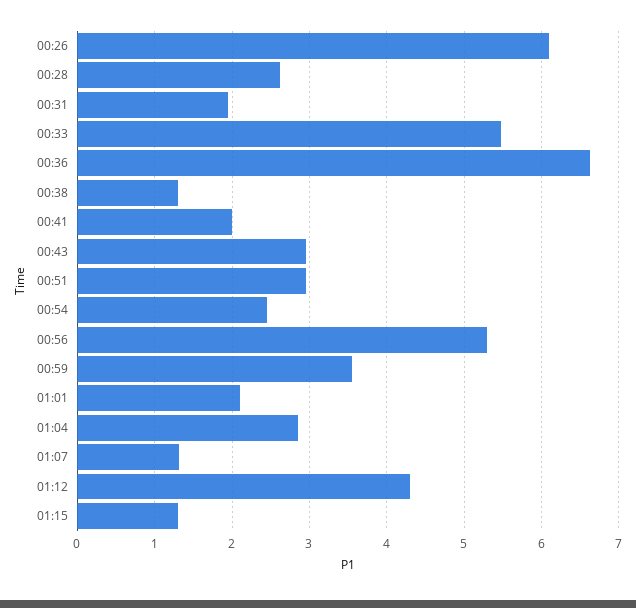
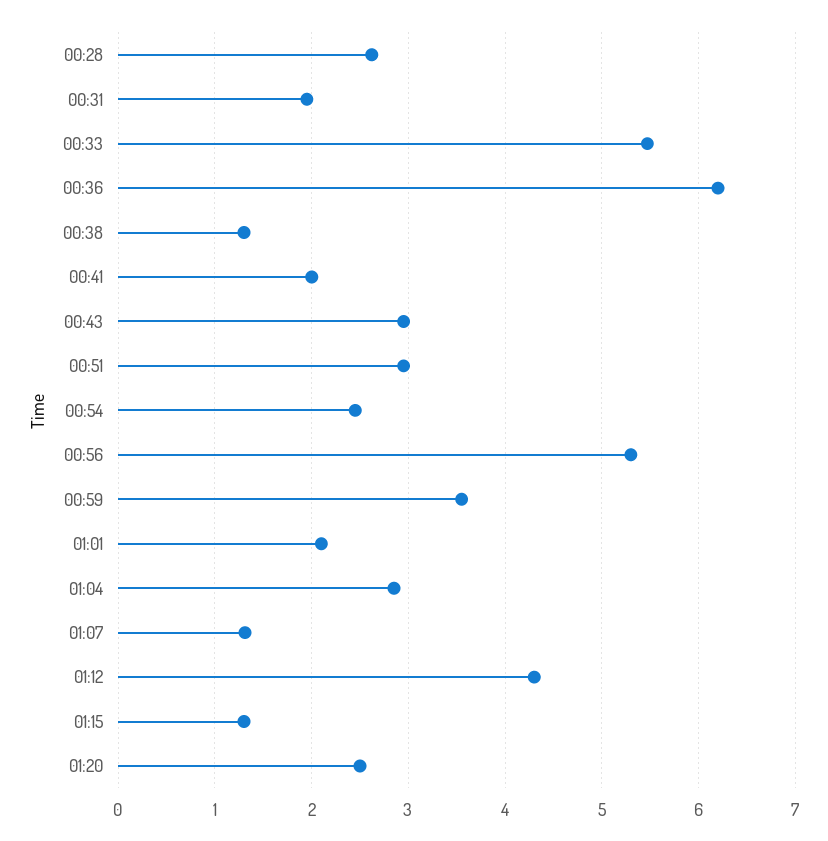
00:26: 6.1 -> none
00:36: 6.6 -> 6.2
01:20: none -> 2.5

